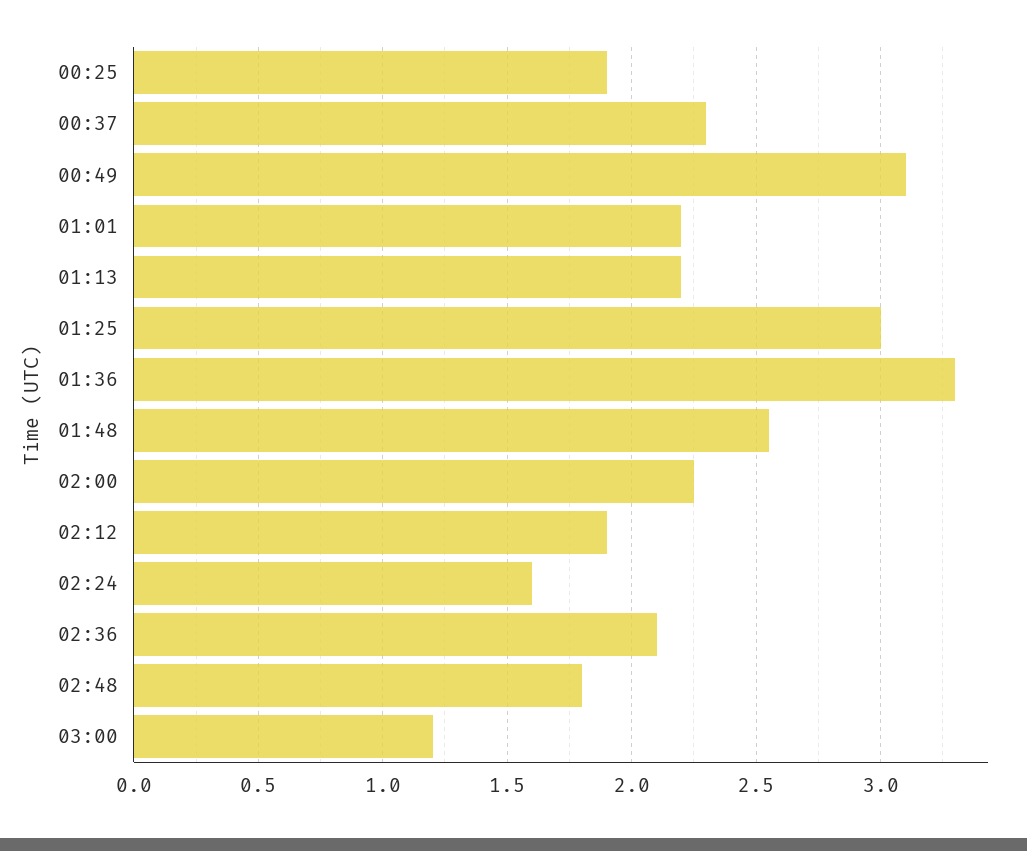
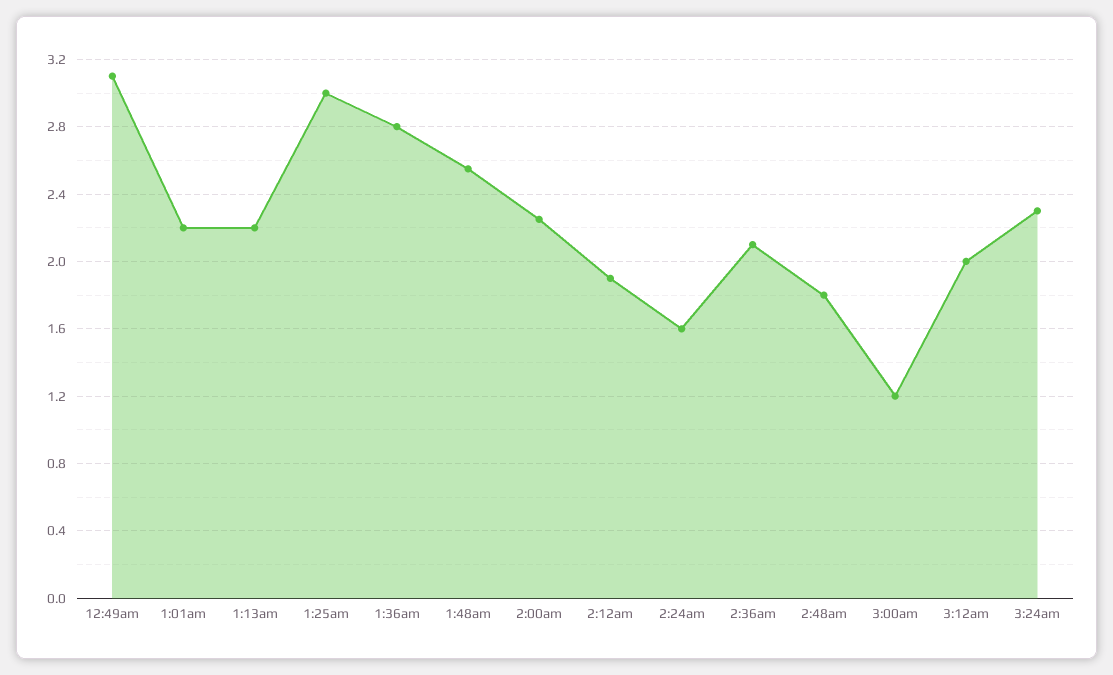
00:25: 1.9 -> none
00:37: 2.3 -> none
01:36: 3.3 -> 2.8
3:12am: none -> 2
3:24am: none -> 2.3

